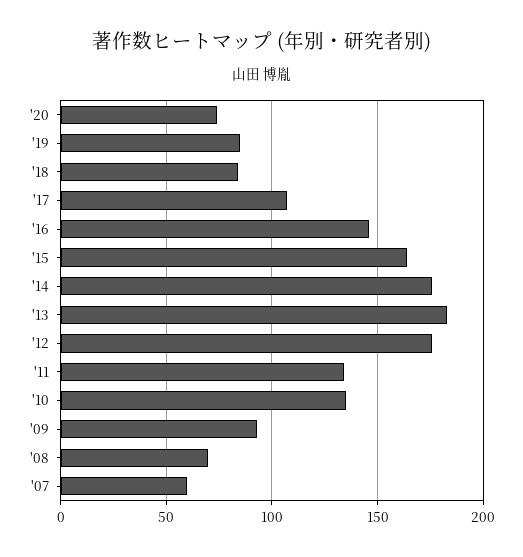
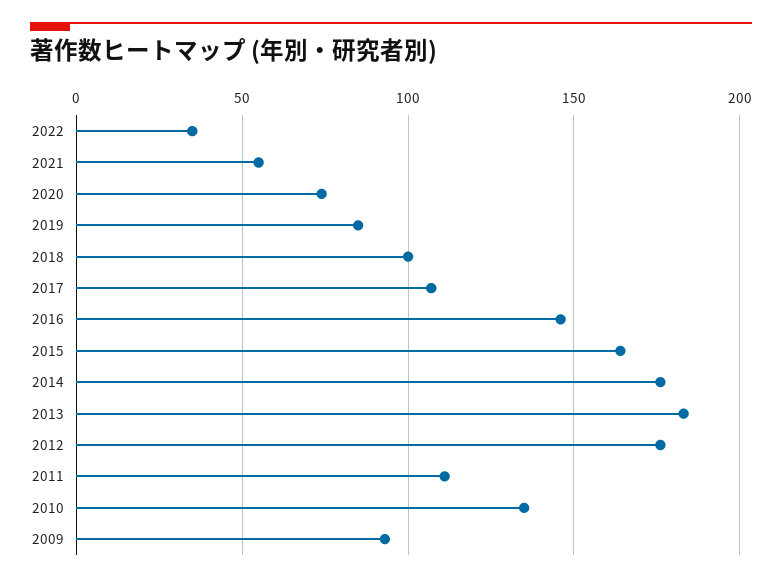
'18: 85 -> 100
'11: 135 -> 110
'08: 70 -> none
'07: 60 -> none
2022: none -> 35
2021: none -> 55

